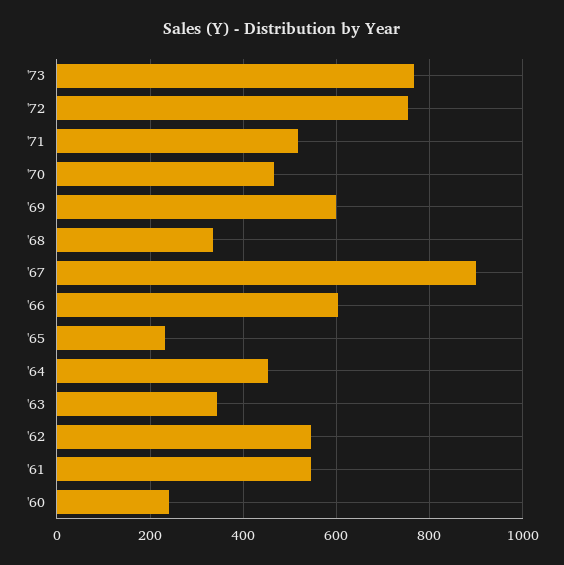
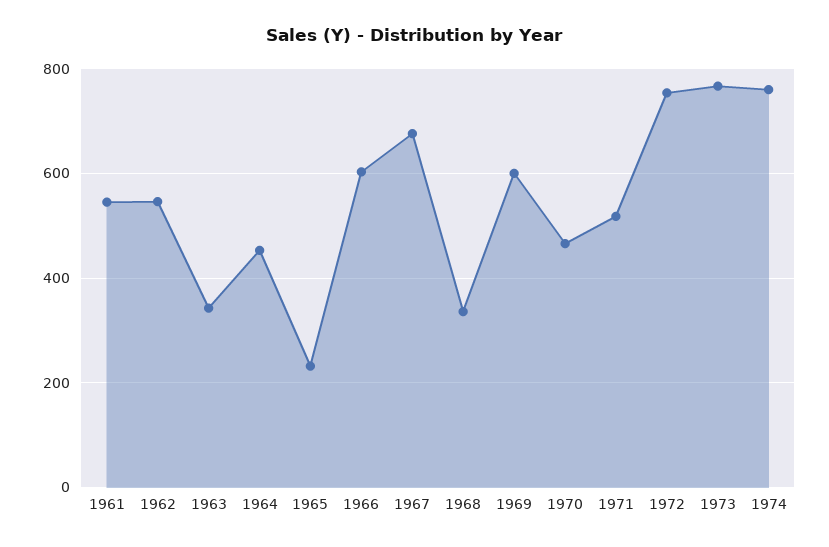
'67: 900 -> 680
'60: 240 -> none
1974: none -> 760

